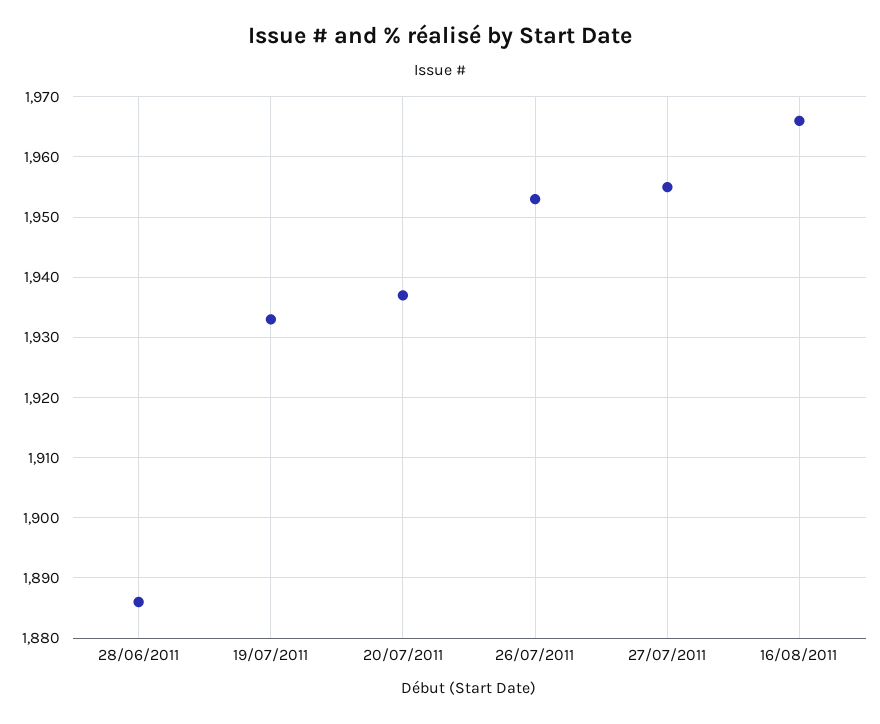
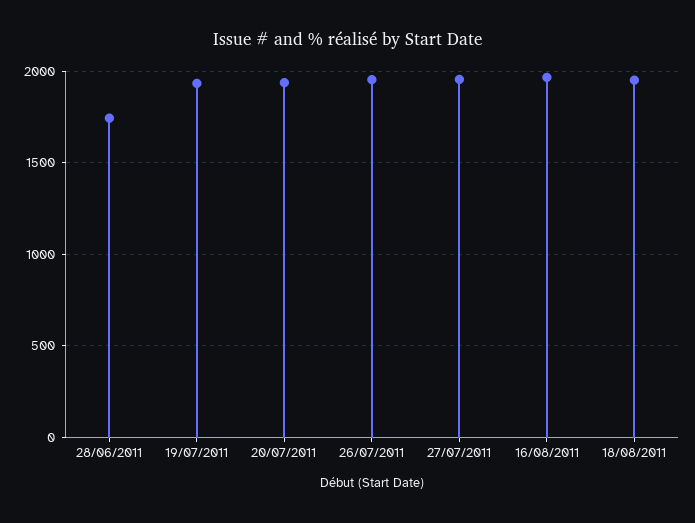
28/06/2011: 1886 -> 1750
18/08/2011: none -> 1950

